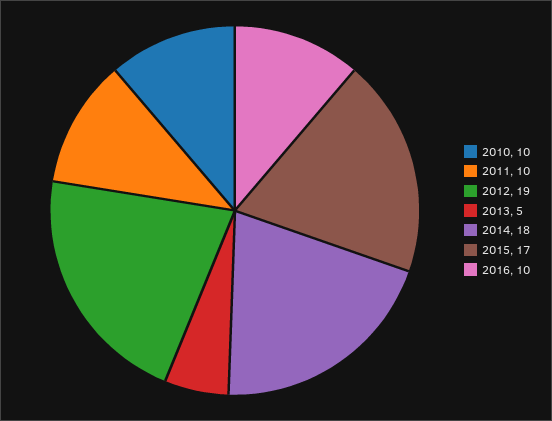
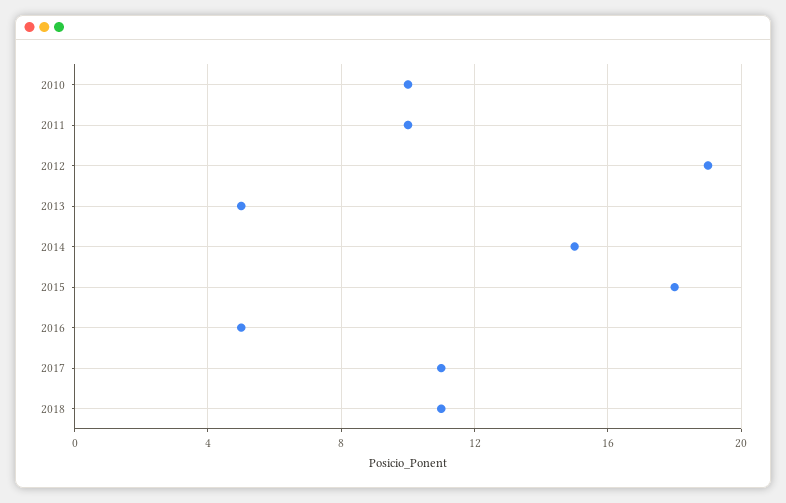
2014: 18 -> 15
2015: 17 -> 18
2016: 10 -> 5
2017: none -> 11
2018: none -> 11

